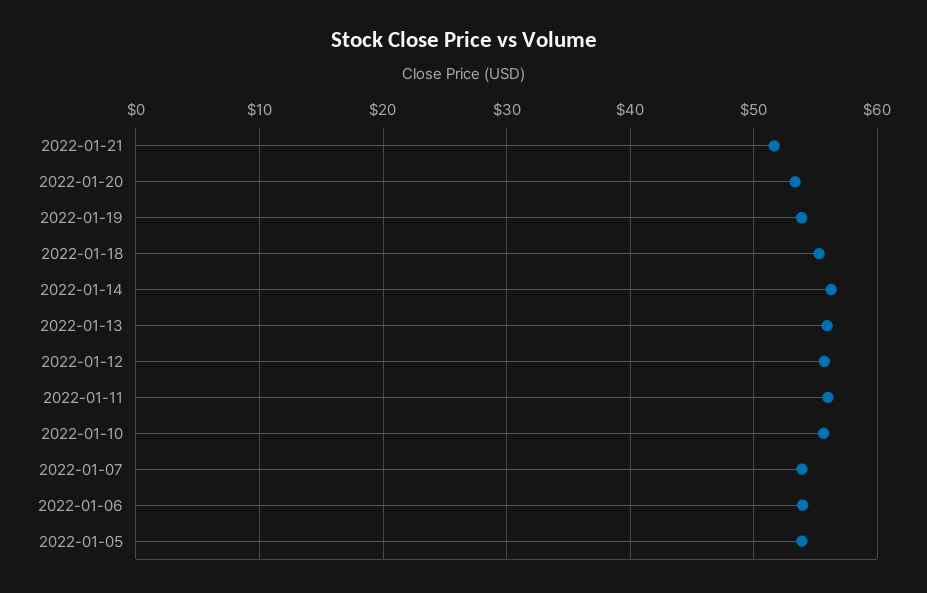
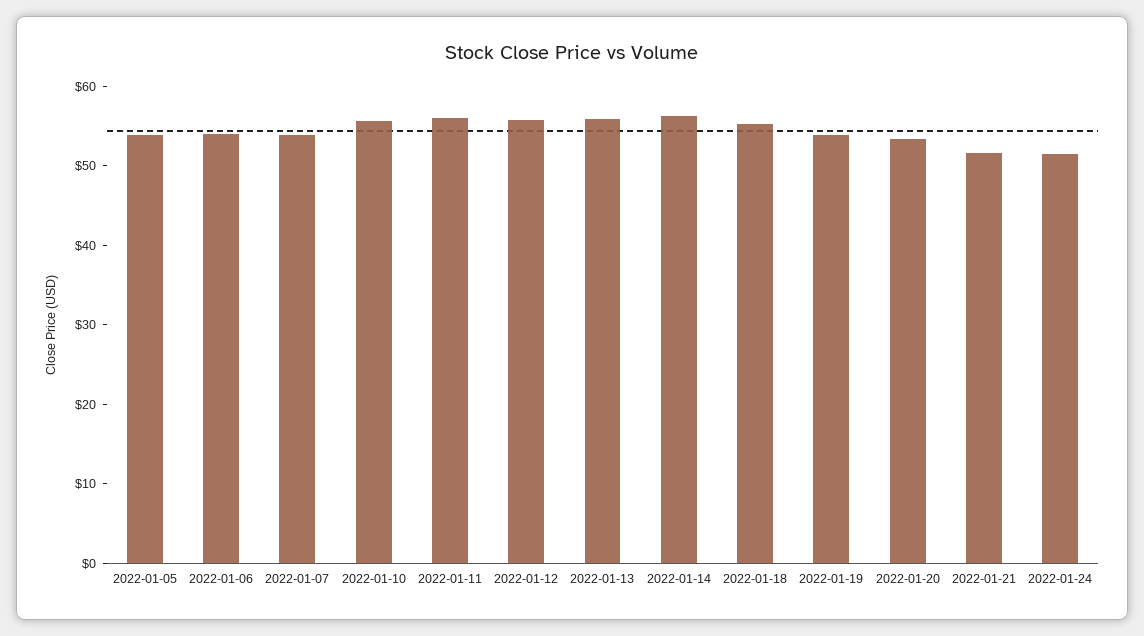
2022-01-24: none -> 52

